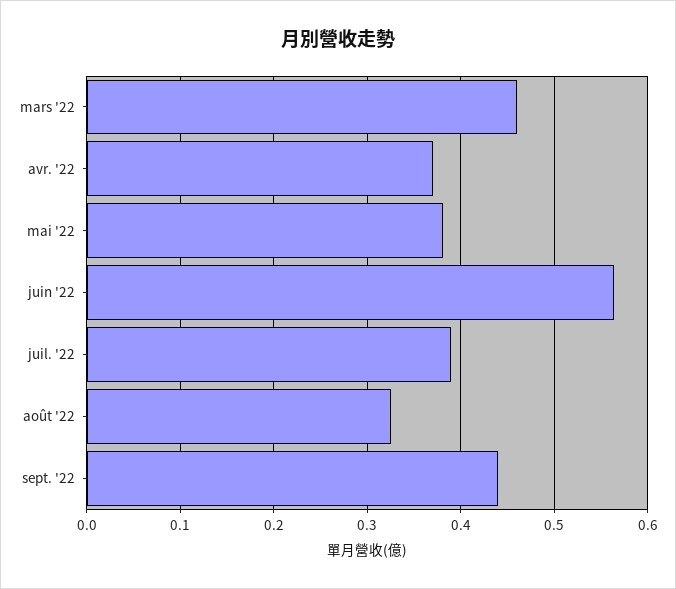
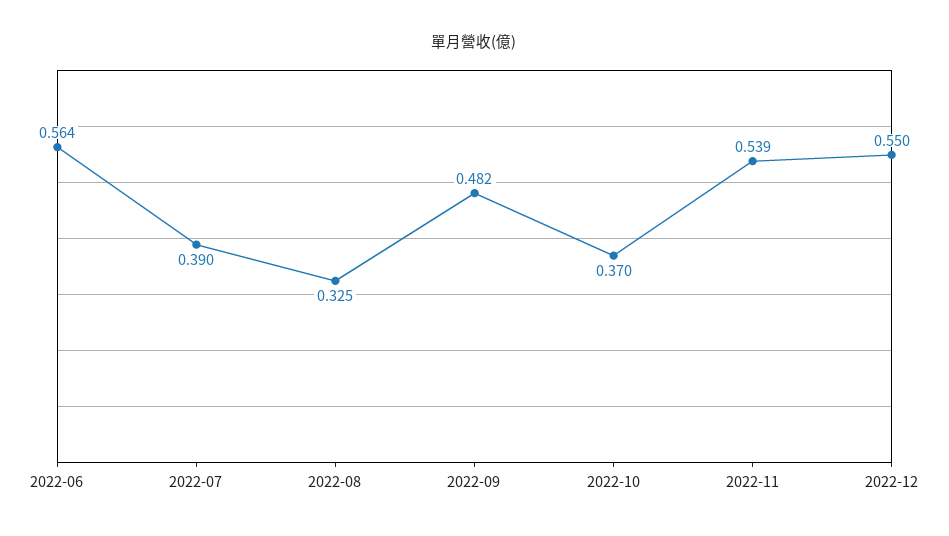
mars '22: 0.46 -> none
avr. '22: 0.37 -> none
mai '22: 0.38 -> none
sept. '22: 0.44 -> 0.482
2022-10: none -> 0.37
2022-11: none -> 0.539
2022-12: none -> 0.55

